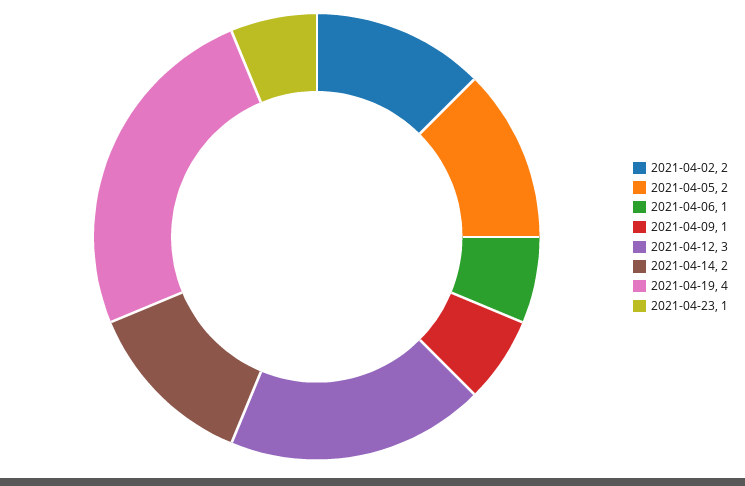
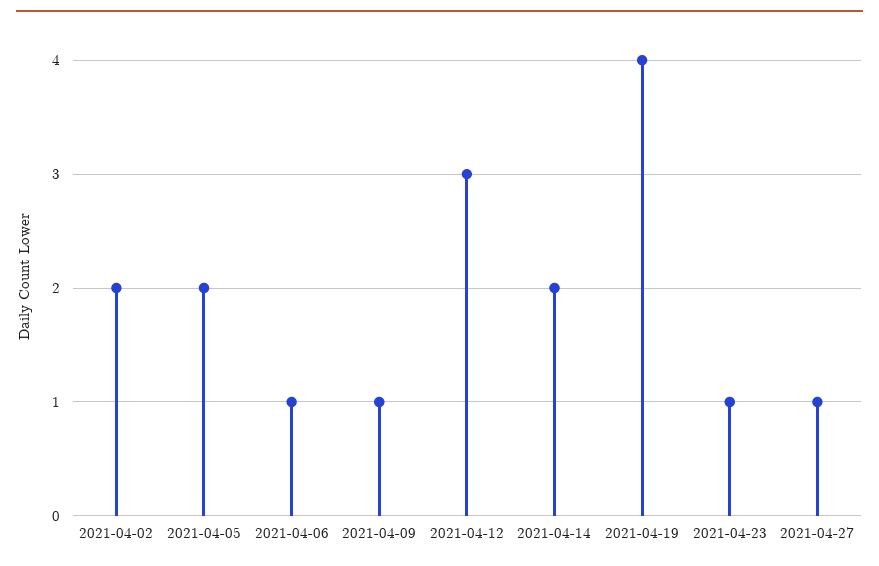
2021-04-27: none -> 1

